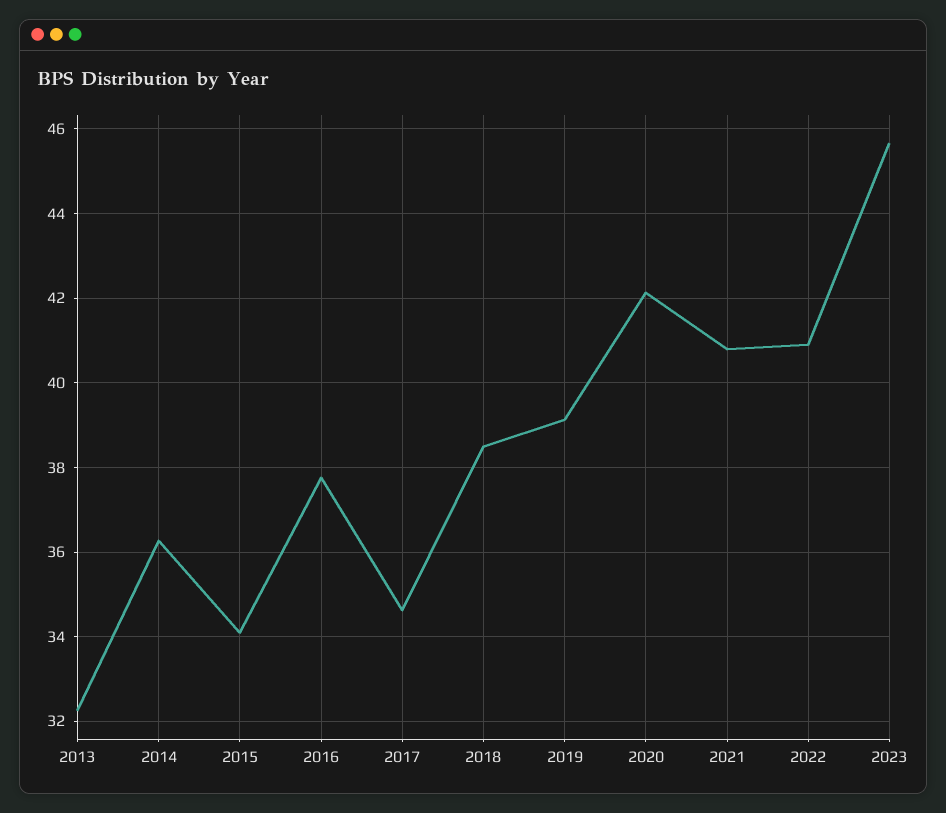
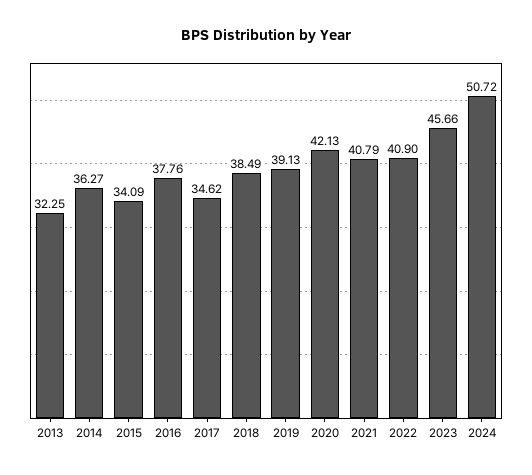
2024: none -> 50.72

